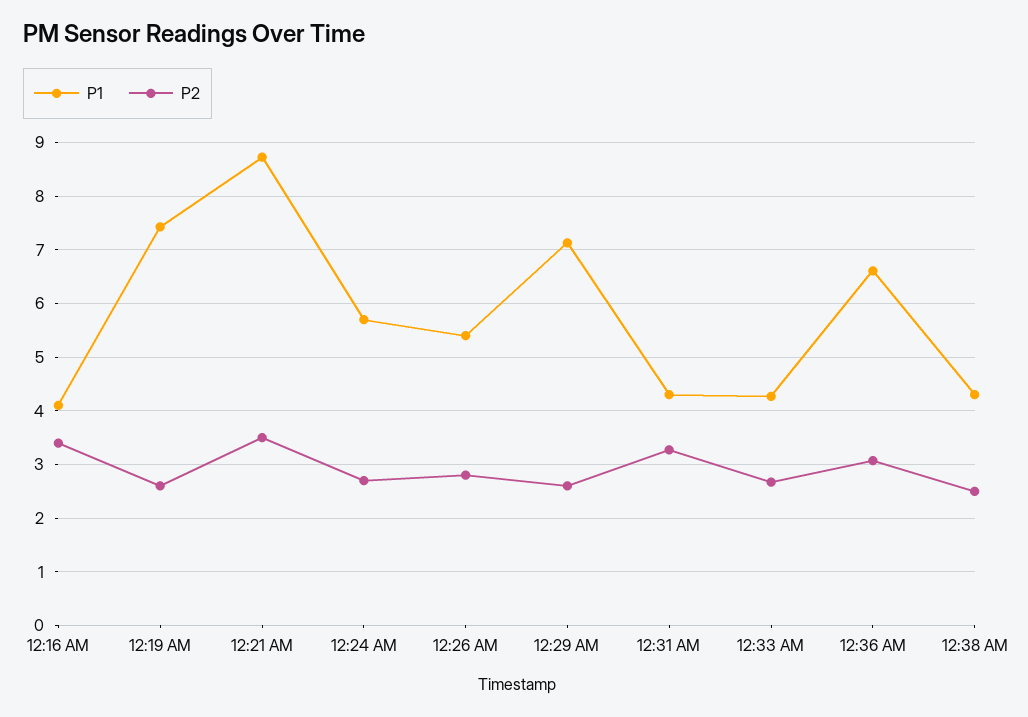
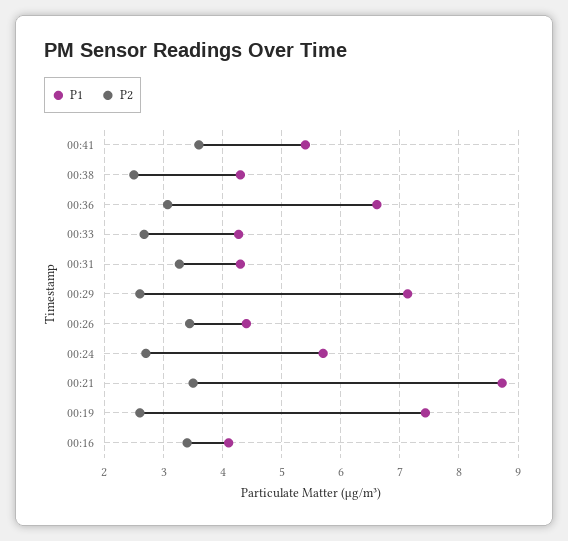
P1, 12:26 AM: 5.4 -> 4.4
P2, 12:26 AM: 2.8 -> 3.4
P1, 00:41: none -> 5.4
P2, 00:41: none -> 3.6

